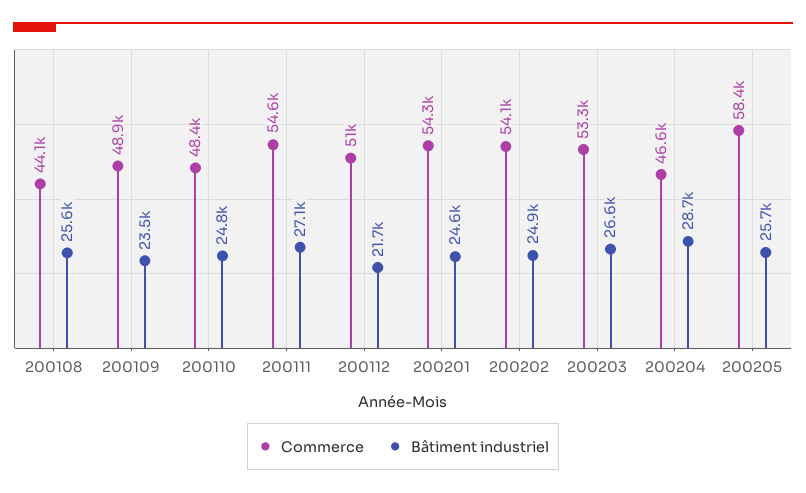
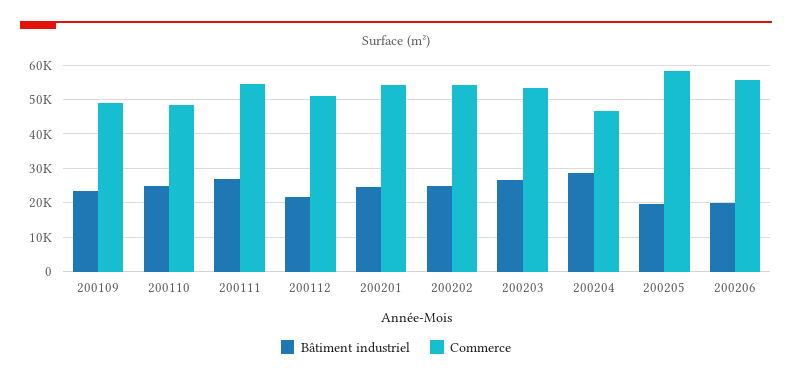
Commerce, 200108: 44100 -> none
Bâtiment industriel, 200108: 25600 -> none
Bâtiment industriel, 200205: 25700 -> 20000
Bâtiment industriel, 200206: none -> 20000
Commerce, 200206: none -> 56000

